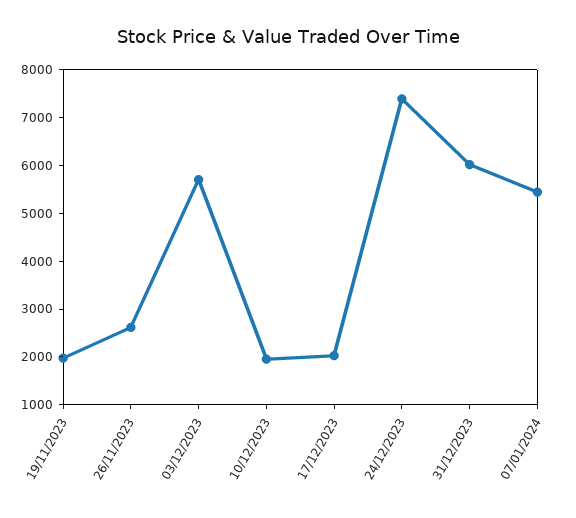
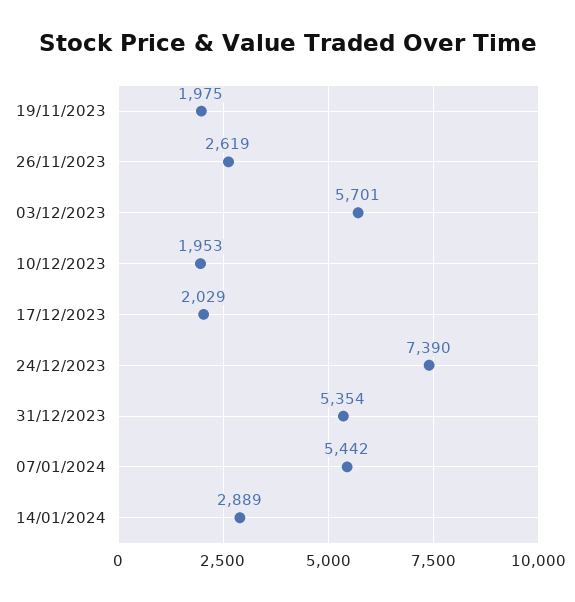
31/12/2023: 6000 -> 5354
14/01/2024: none -> 2889

